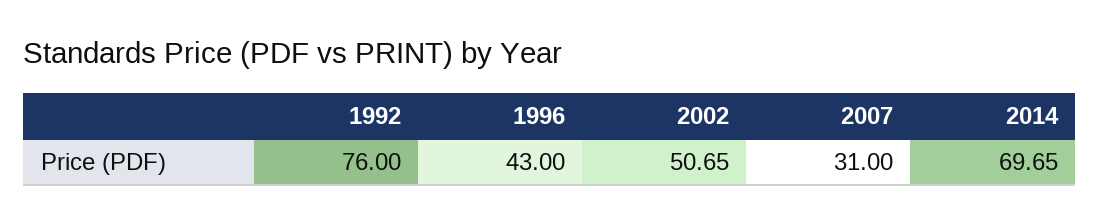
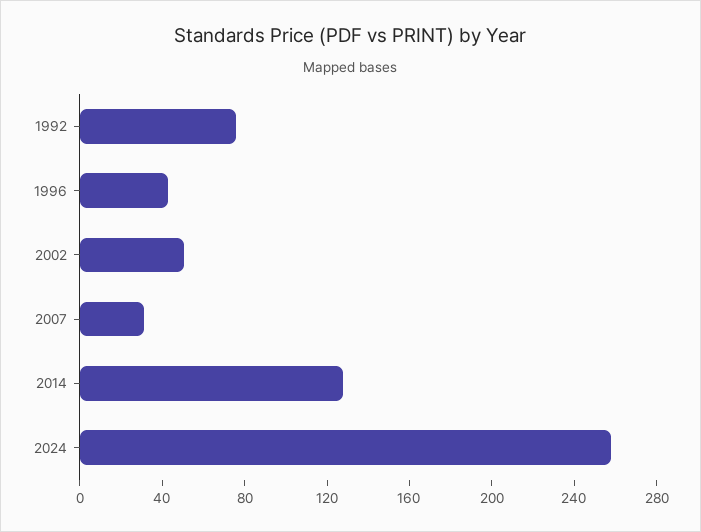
2014: 69.65 -> 130
2024: none -> 260

